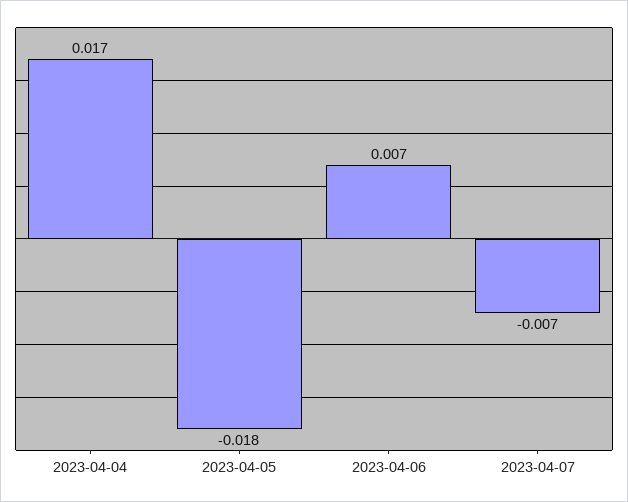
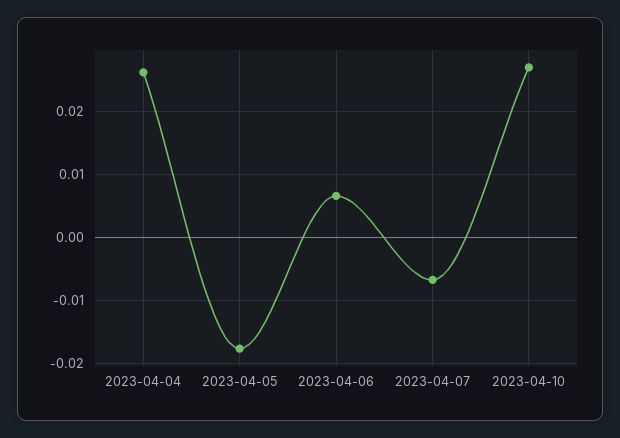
2023-04-04: 0.017 -> 0.026
2023-04-10: none -> 0.027

